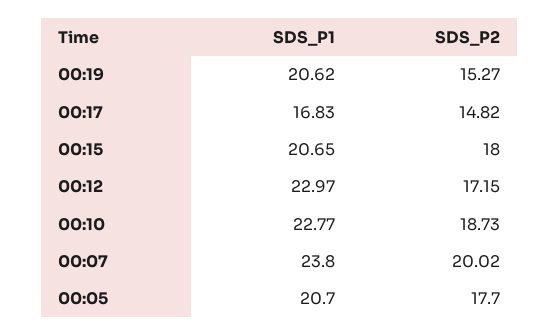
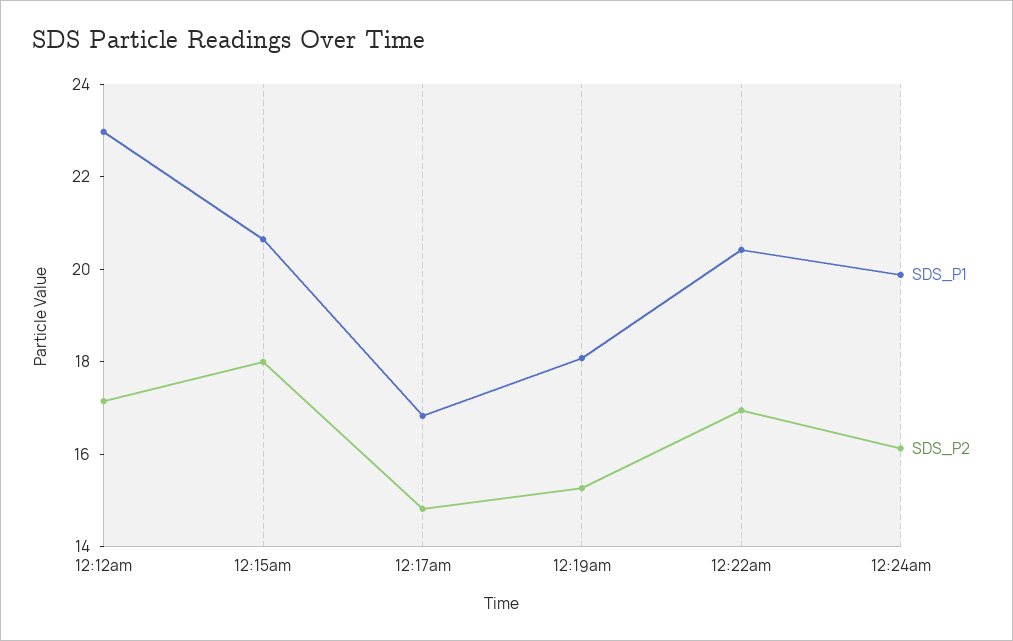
SDS_P1, 00:19: 20.62 -> 18
SDS_P1, 00:10: 22.77 -> none
SDS_P2, 00:10: 18.73 -> none
SDS_P1, 00:07: 23.8 -> none
SDS_P2, 00:07: 20.02 -> none
SDS_P1, 00:05: 20.7 -> none
SDS_P2, 00:05: 17.7 -> none
SDS_P1, 12:22am: none -> 20.5
SDS_P2, 12:22am: none -> 17
SDS_P1, 12:24am: none -> 20
SDS_P2, 12:24am: none -> 16

